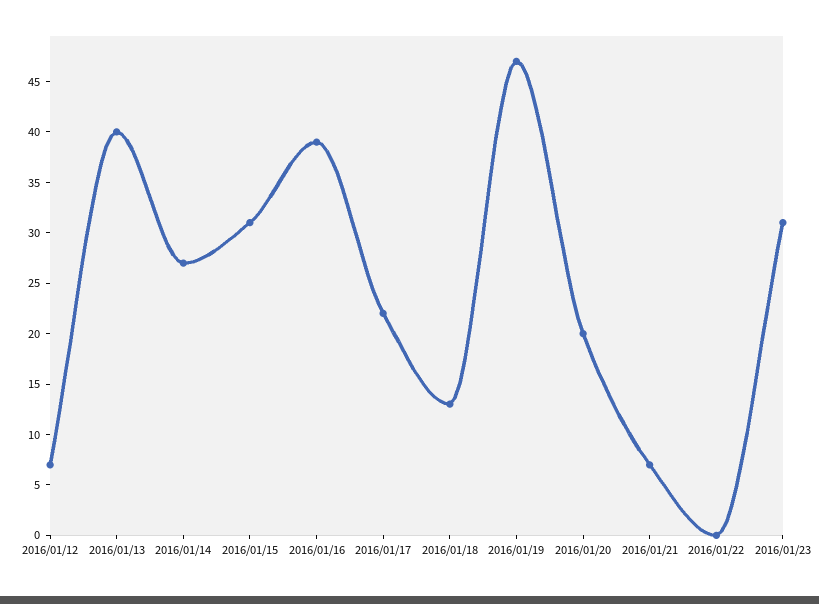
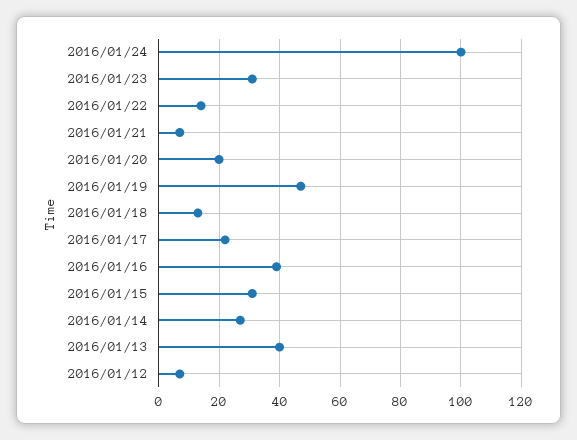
2016/01/22: 0 -> 15
2016/01/24: none -> 100

